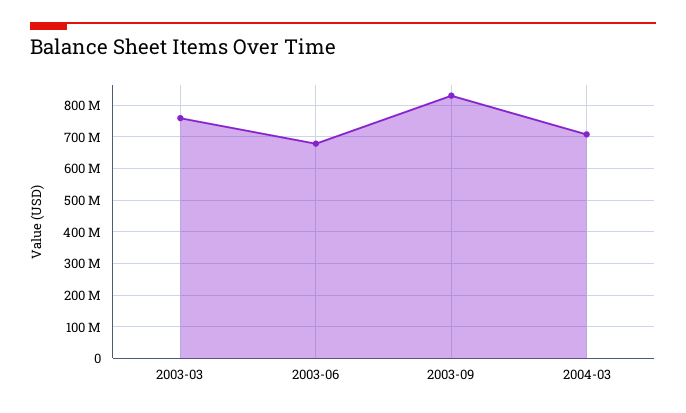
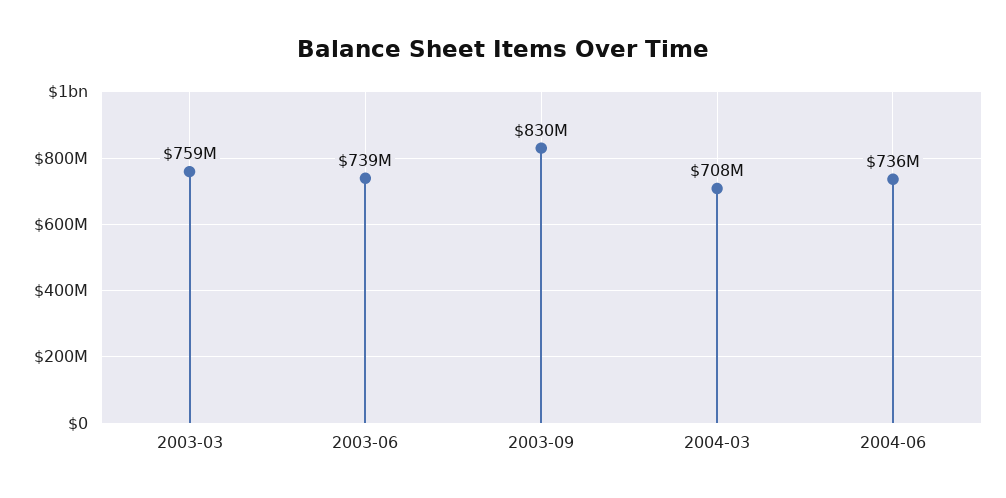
2003-06: 680000000 -> 739000000
2004-06: none -> 736000000

